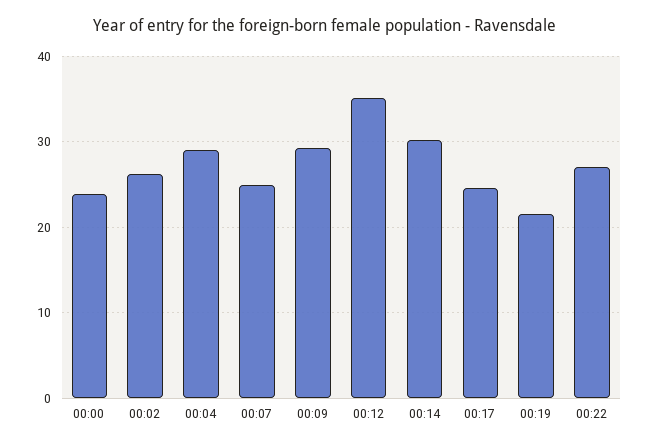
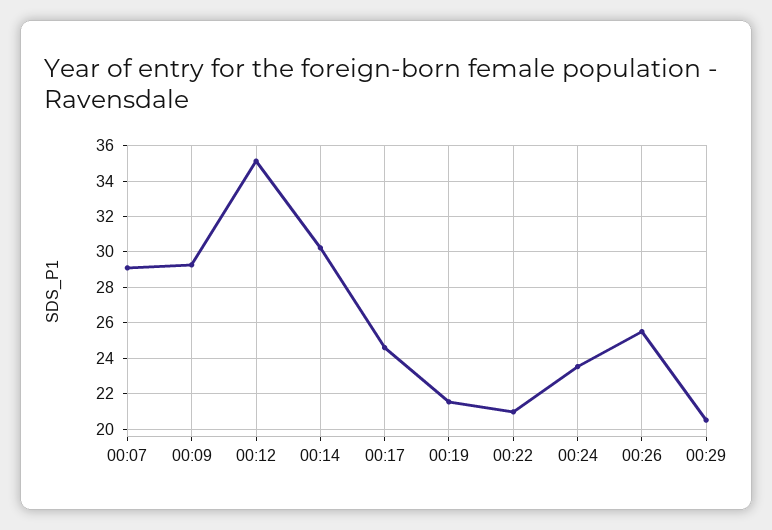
00:00: 24 -> none
00:02: 26 -> none
00:04: 29 -> none
00:07: 25 -> 29
00:22: 27 -> 21
00:24: none -> 23.5
00:26: none -> 25.5
00:29: none -> 20.5

